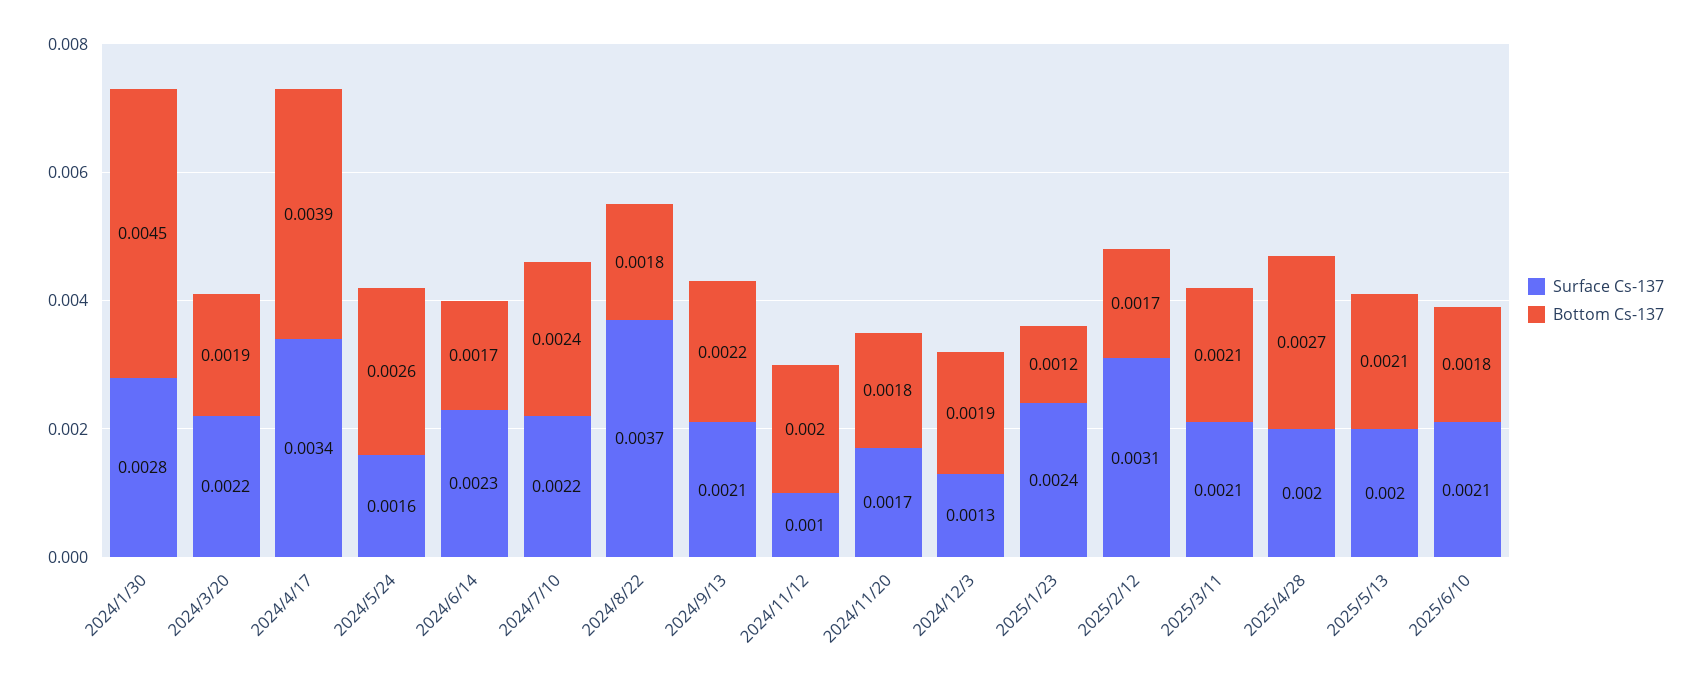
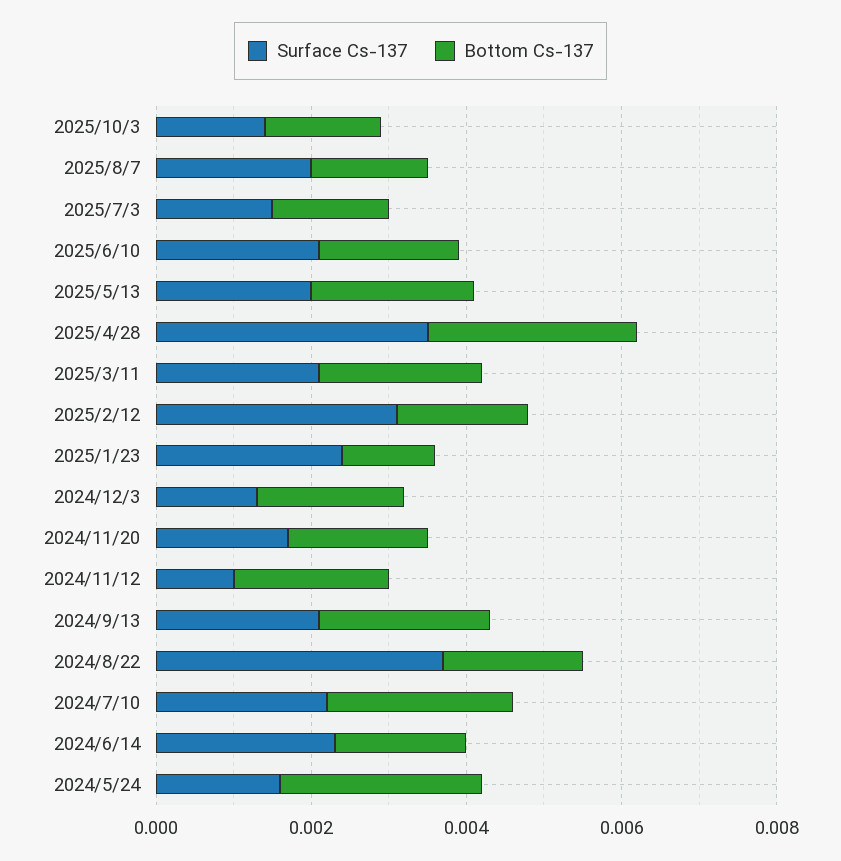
Surface Cs-137, 2024/1/30: 0.0028 -> none
Bottom Cs-137, 2024/1/30: 0.0045 -> none
Surface Cs-137, 2024/3/20: 0.0022 -> none
Bottom Cs-137, 2024/3/20: 0.0019 -> none
Surface Cs-137, 2024/4/17: 0.0034 -> none
Bottom Cs-137, 2024/4/17: 0.0039 -> none
Surface Cs-137, 2025/4/28: 0.002 -> 0.0035
Surface Cs-137, 2025/10/3: none -> 0.0015
Bottom Cs-137, 2025/10/3: none -> 0.0015
Surface Cs-137, 2025/8/7: none -> 0.002
Bottom Cs-137, 2025/8/7: none -> 0.0015
Surface Cs-137, 2025/7/3: none -> 0.0015
Bottom Cs-137, 2025/7/3: none -> 0.0015

